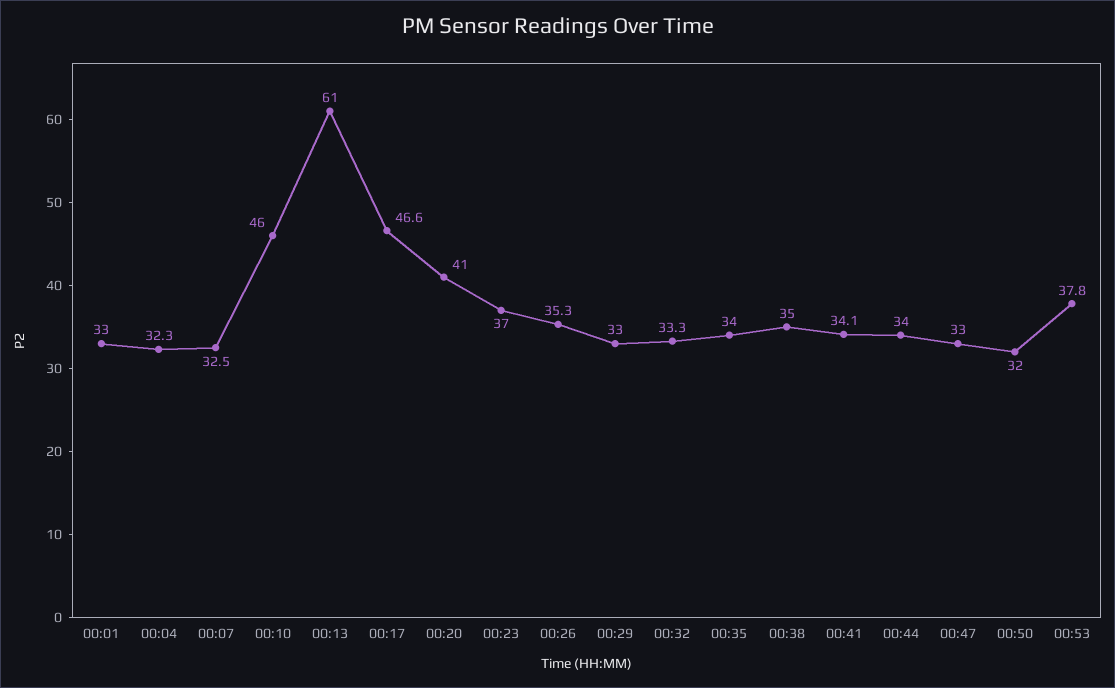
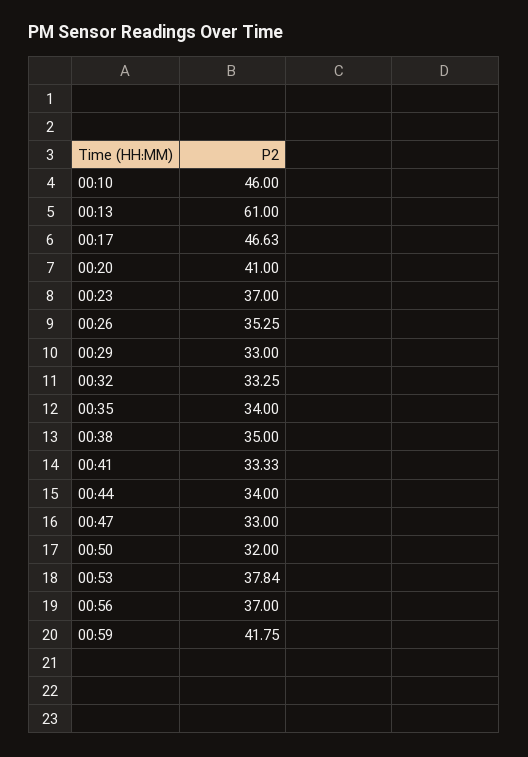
00:01: 33 -> none
00:04: 32.3 -> none
00:07: 32.5 -> none
00:41: 34.1 -> 33.33
00:56: none -> 37
00:59: none -> 41.75

